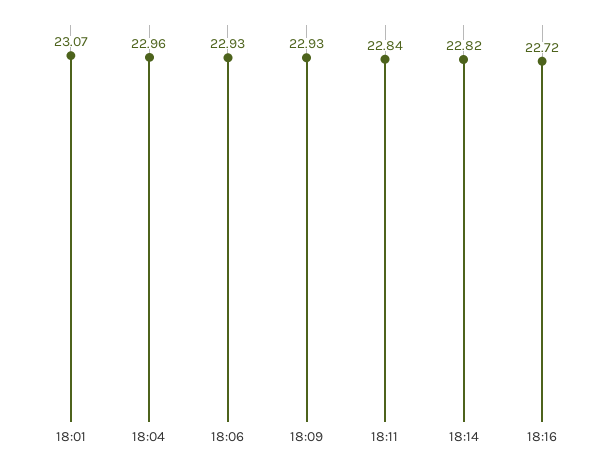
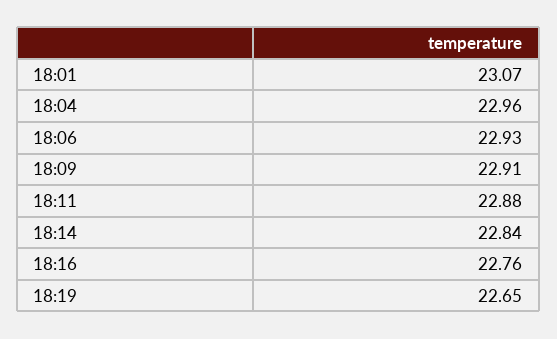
18:09: 22.93 -> 22.91
18:11: 22.84 -> 22.88
18:14: 22.82 -> 22.84
18:16: 22.72 -> 22.76
18:19: none -> 22.65

